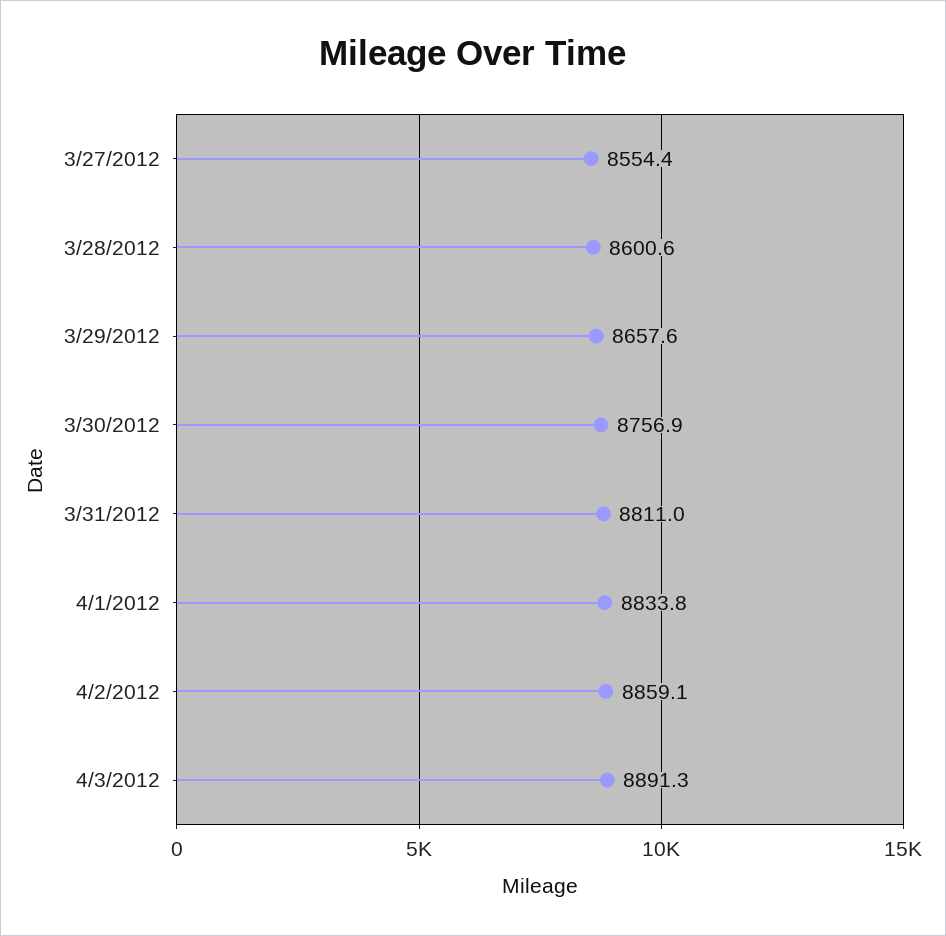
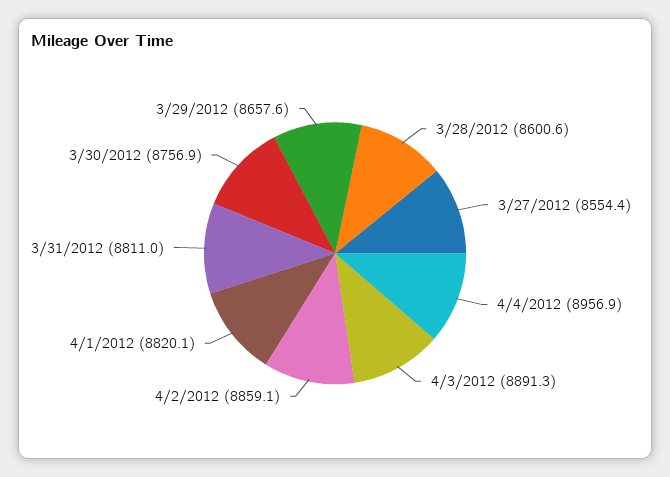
4/1/2012: 8833.8 -> 8820.1
4/4/2012: none -> 8956.9

